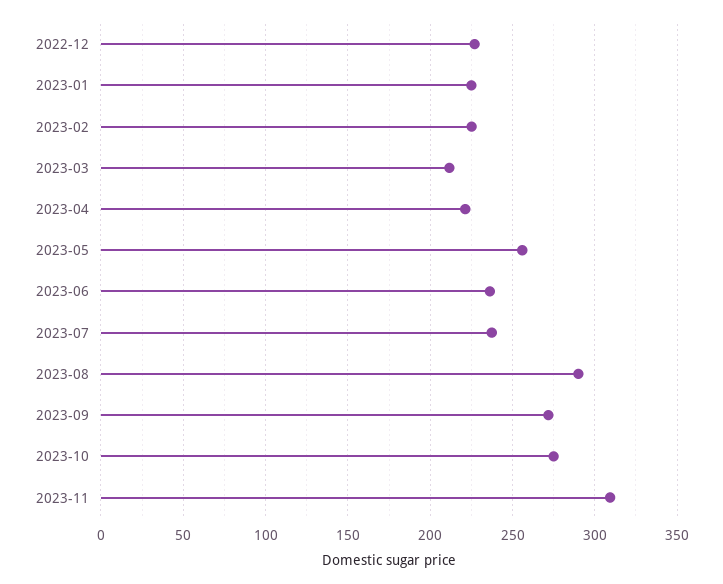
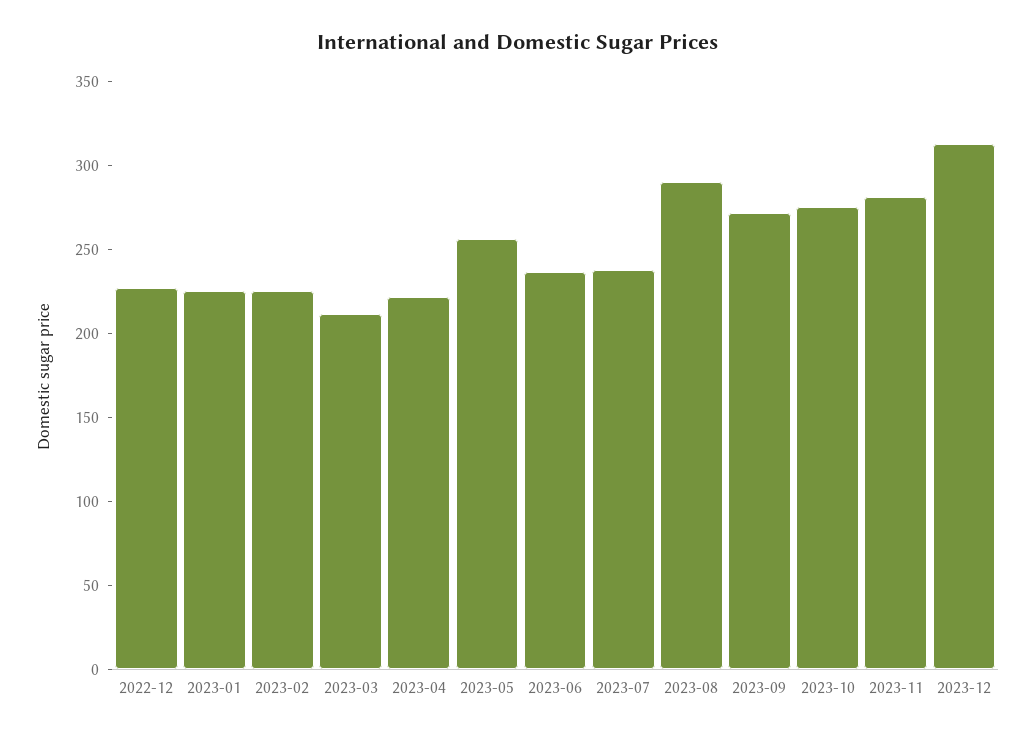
2023-11: 310 -> 280
2023-12: none -> 310

